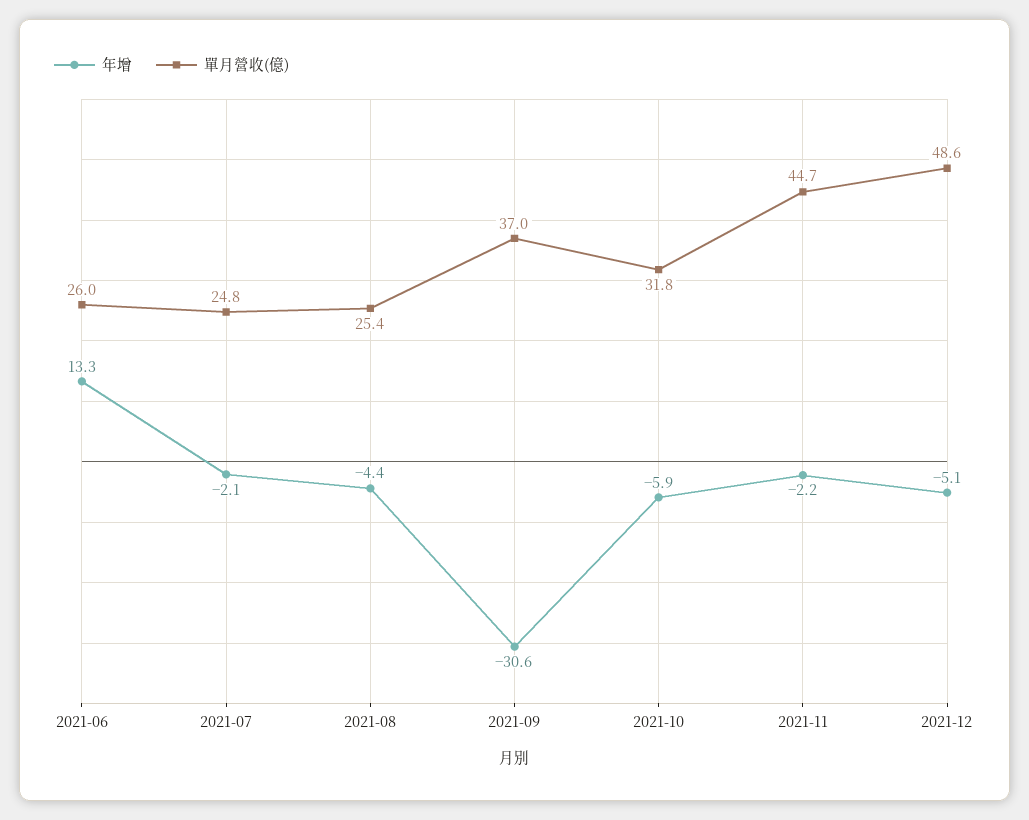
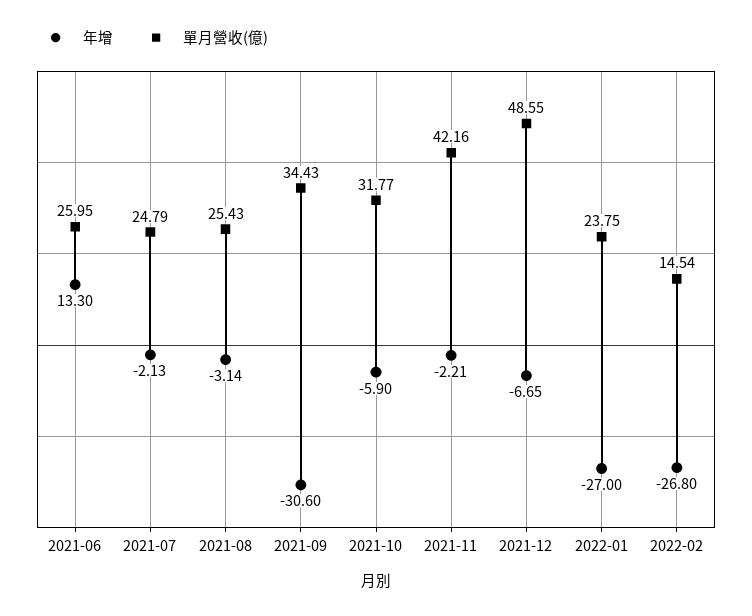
年增, 2021-08: -4.4 -> -3.14
單月營收(億), 2021-09: 37 -> 34.43
單月營收(億), 2021-11: 44.7 -> 42.16
年增, 2021-12: -5.1 -> -6.65
年增, 2022-01: none -> -27
單月營收(億), 2022-01: none -> 23.75
年增, 2022-02: none -> -26.8
單月營收(億), 2022-02: none -> 14.54

